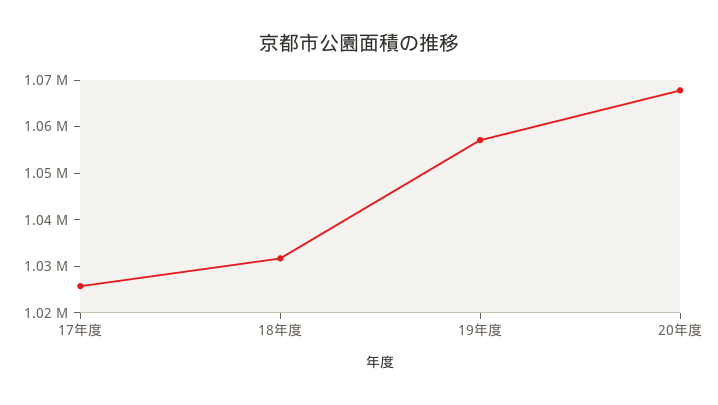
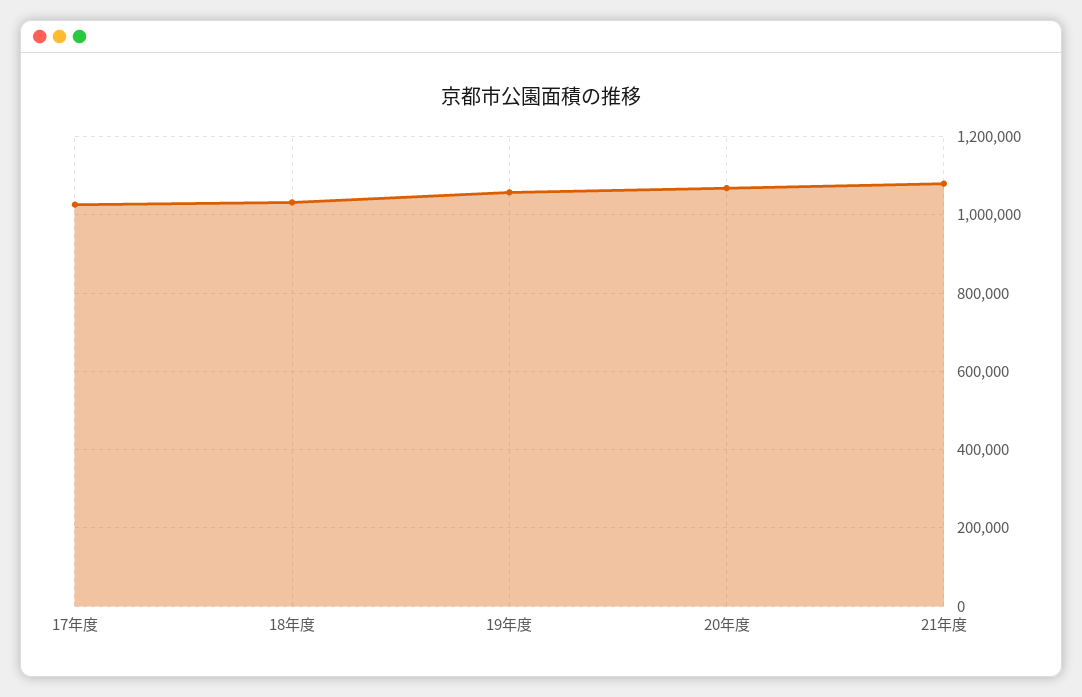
21年度: none -> 1080000

